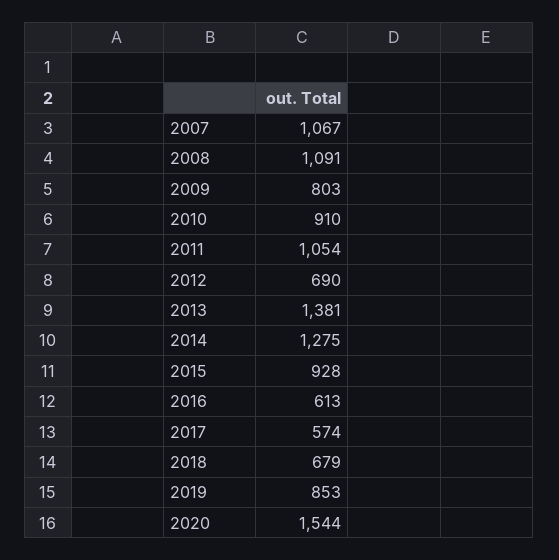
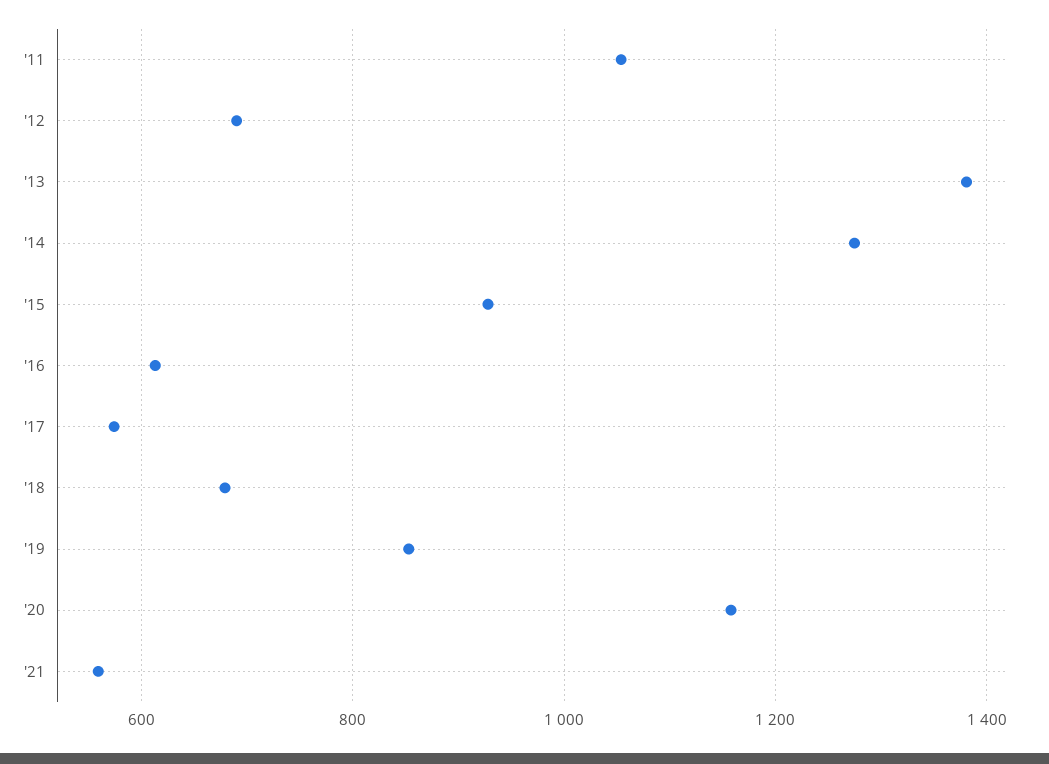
2007: 1067 -> none
2008: 1091 -> none
2009: 803 -> none
2010: 910 -> none
2020: 1544 -> 1160
'21: none -> 560

